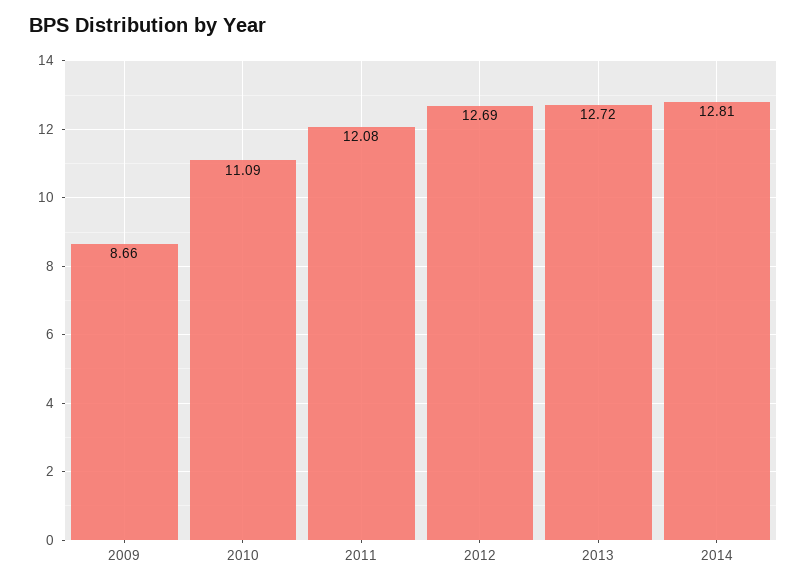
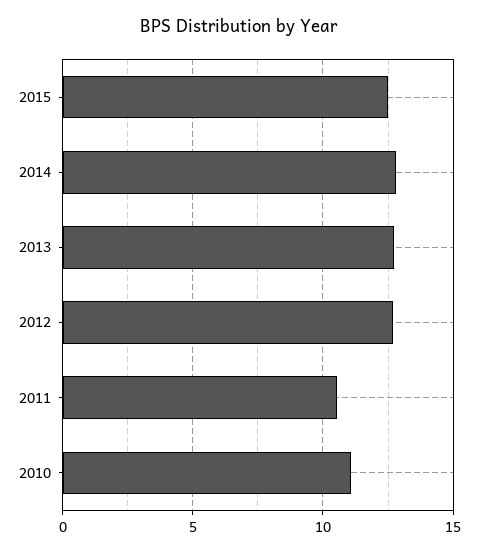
2009: 8.66 -> none
2011: 12.08 -> 10.5
2015: none -> 12.5

